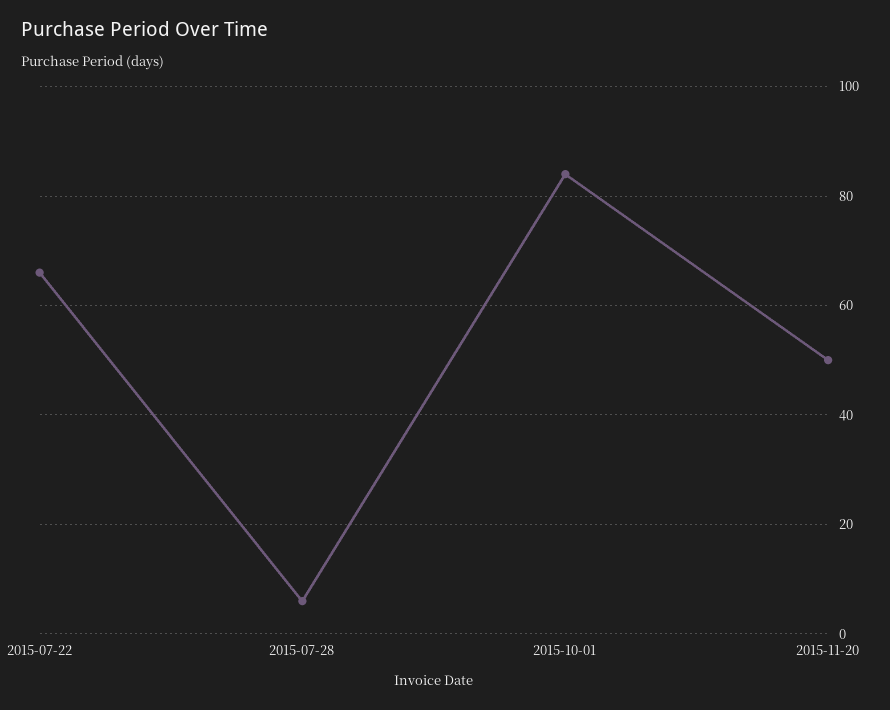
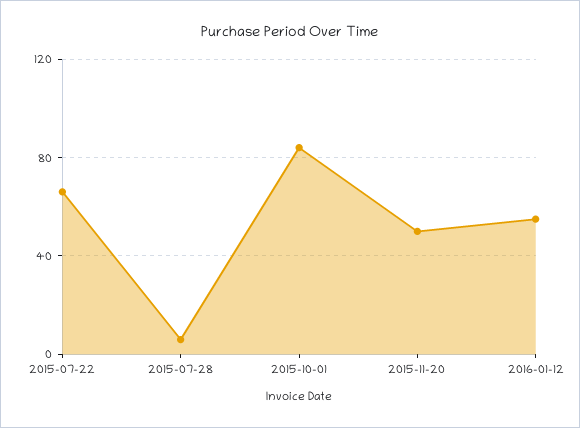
2016-01-12: none -> 55

